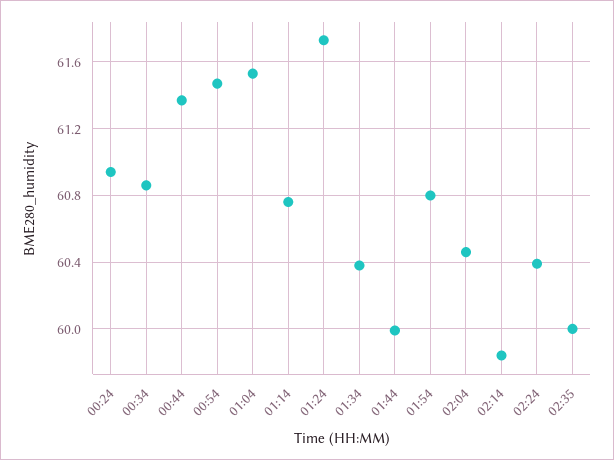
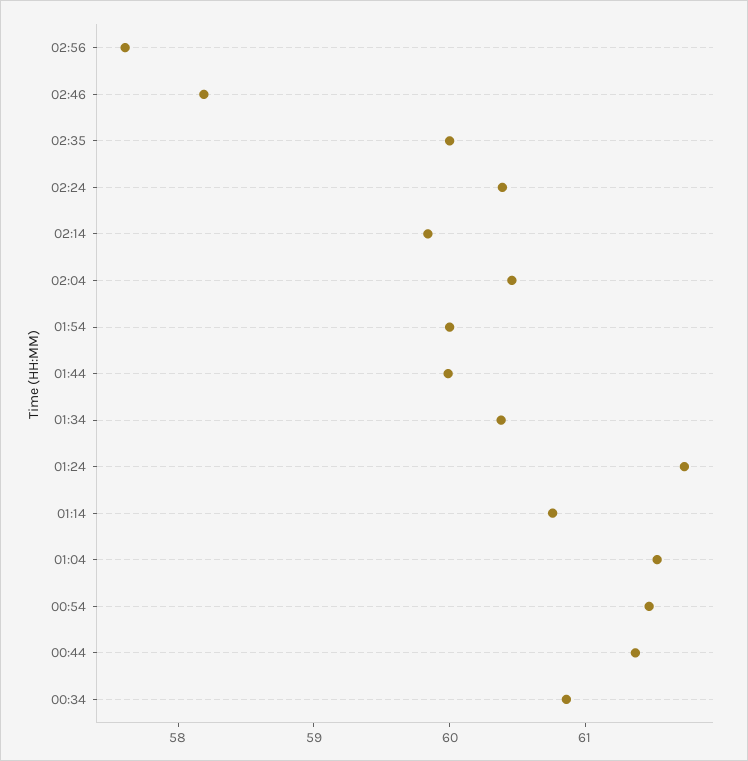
00:24: 60.95 -> none
01:54: 60.8 -> 60
02:56: none -> 57.6
02:46: none -> 58.2

